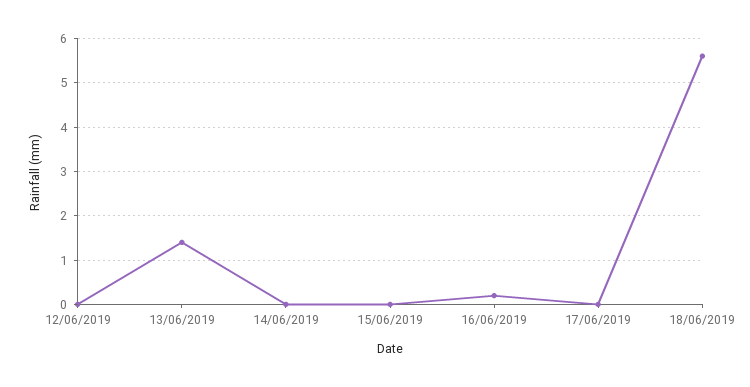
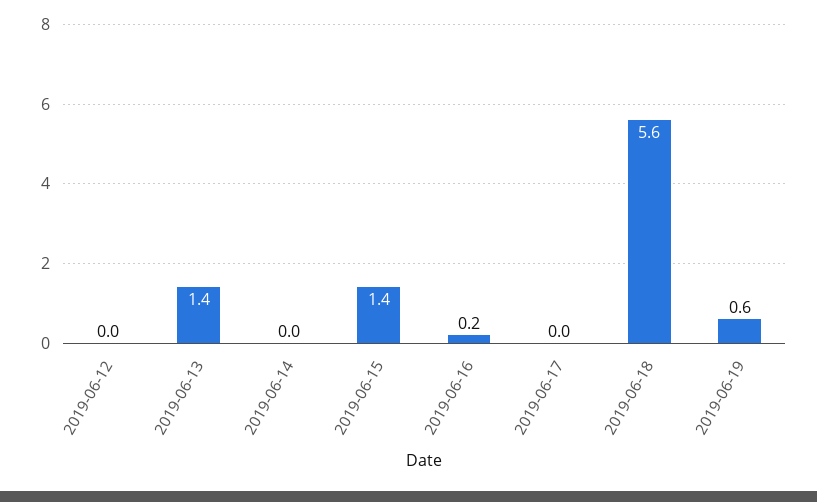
15/06/2019: 0 -> 1.4
2019-06-19: none -> 0.6

